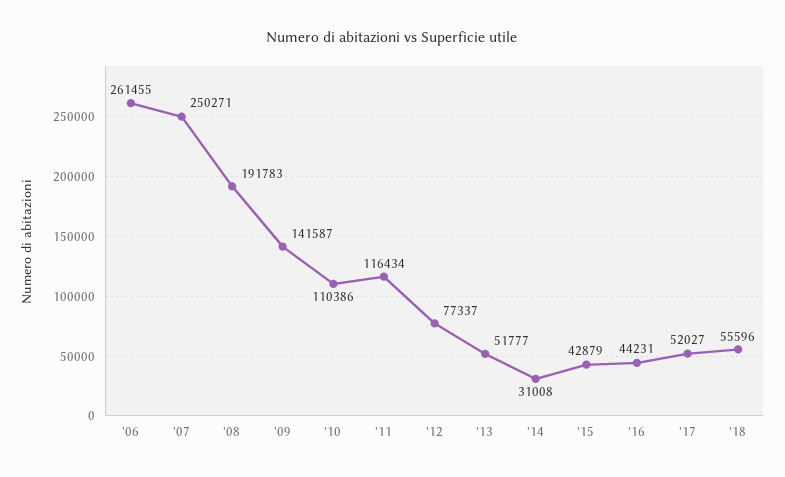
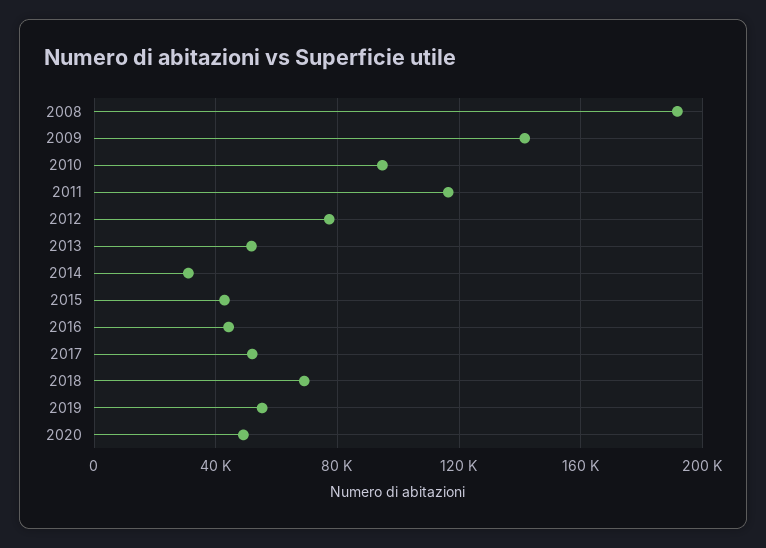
'06: 261455 -> none
'07: 250271 -> none
'10: 110386 -> 95000
'18: 55596 -> 70000
2019: none -> 55000
2020: none -> 50000

